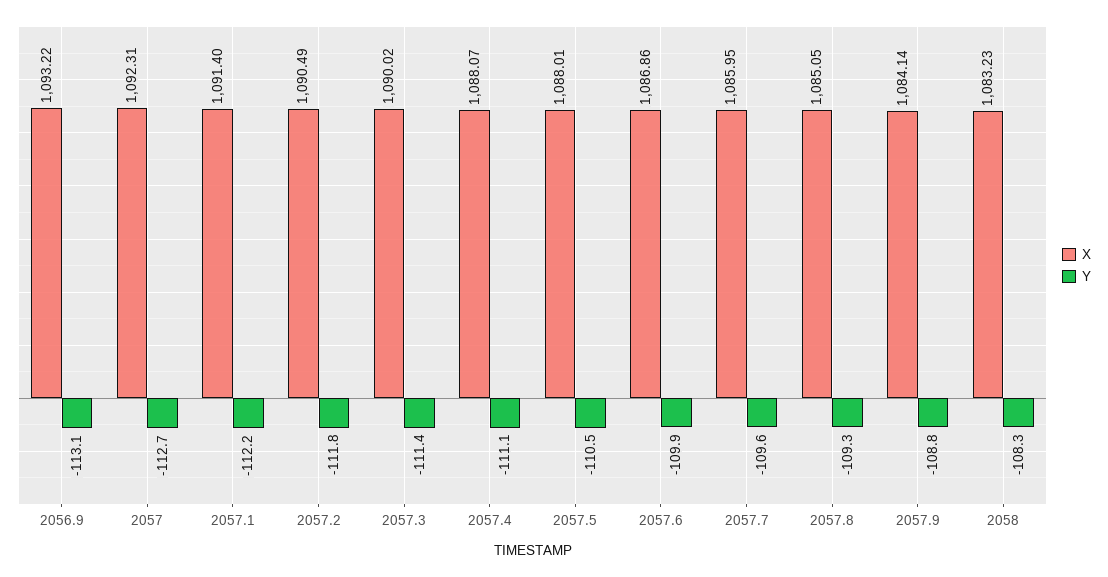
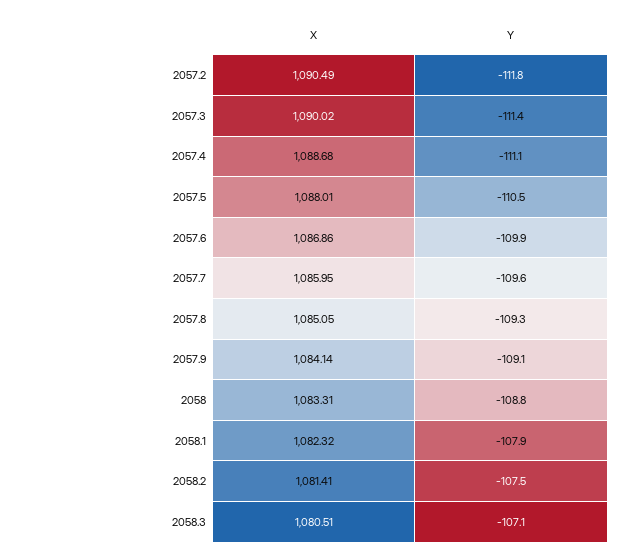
X, 2056.9: 1093.22 -> none
Y, 2056.9: -113.1 -> none
X, 2057: 1092.31 -> none
Y, 2057: -112.7 -> none
X, 2057.1: 1091.4 -> none
Y, 2057.1: -112.2 -> none
X, 2057.4: 1088.07 -> 1088.68
Y, 2057.9: -108.8 -> -109.1
X, 2058: 1083.23 -> 1083.31
Y, 2058: -108.3 -> -108.8
X, 2058.1: none -> 1082.32
Y, 2058.1: none -> -107.9
X, 2058.2: none -> 1081.41
Y, 2058.2: none -> -107.5
X, 2058.3: none -> 1080.51
Y, 2058.3: none -> -107.1

